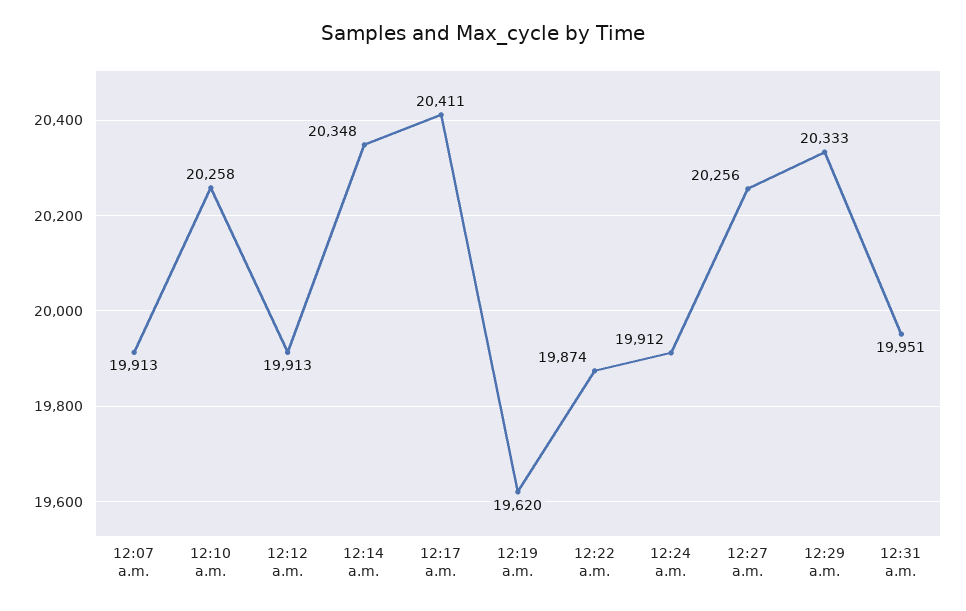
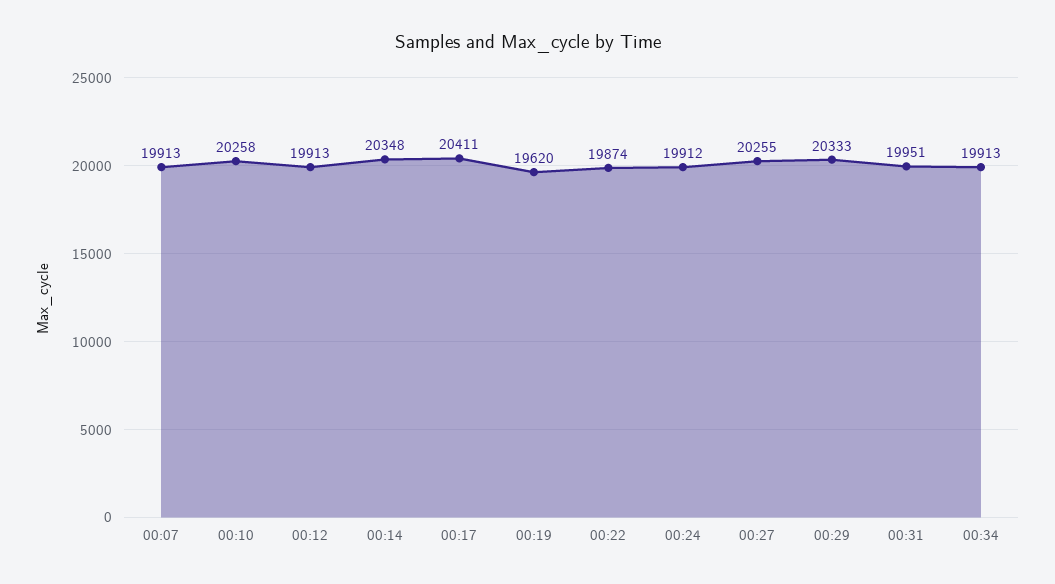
12:27 a.m.: 20256 -> 20255
00:34: none -> 19913

